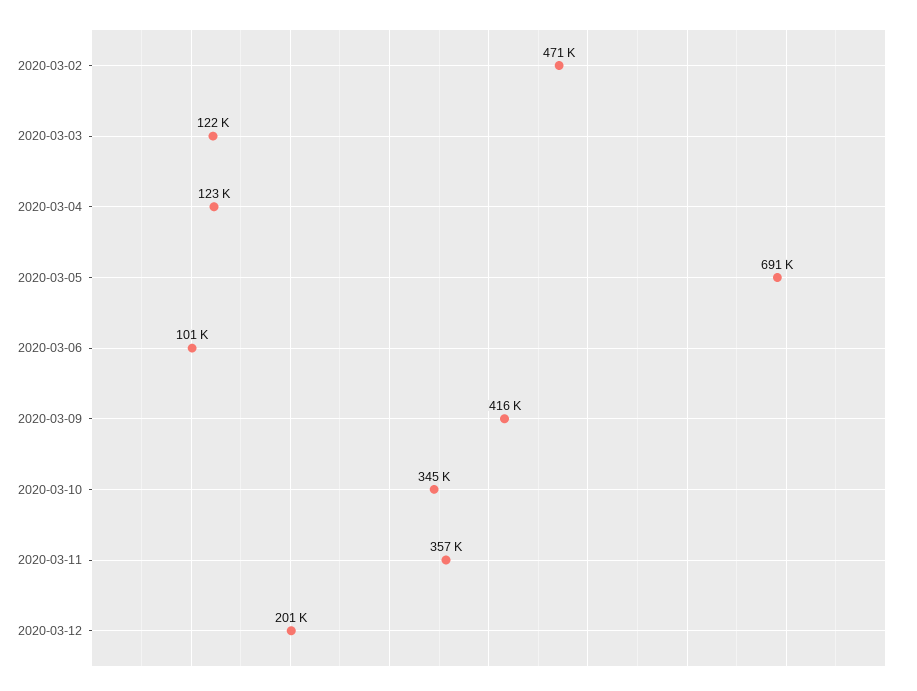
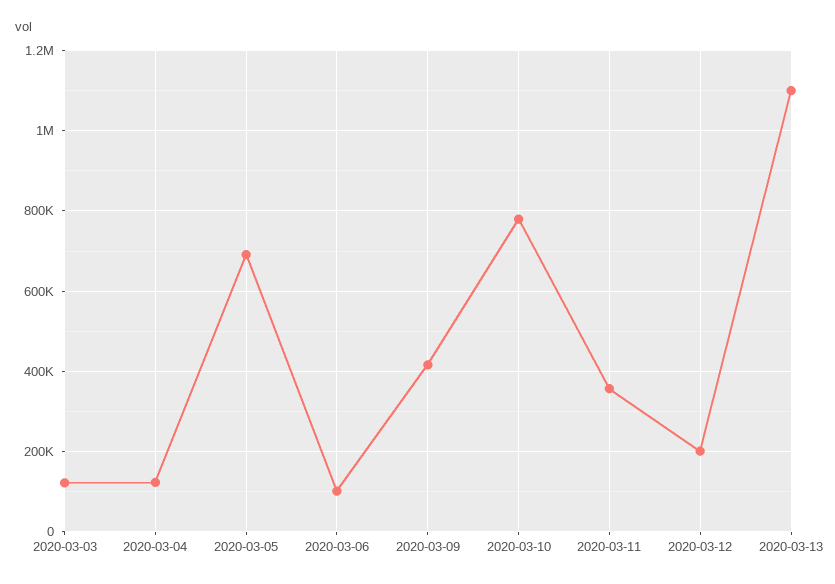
2020-03-02: 471000 -> none
2020-03-10: 345000 -> 780000
2020-03-13: none -> 1100000

